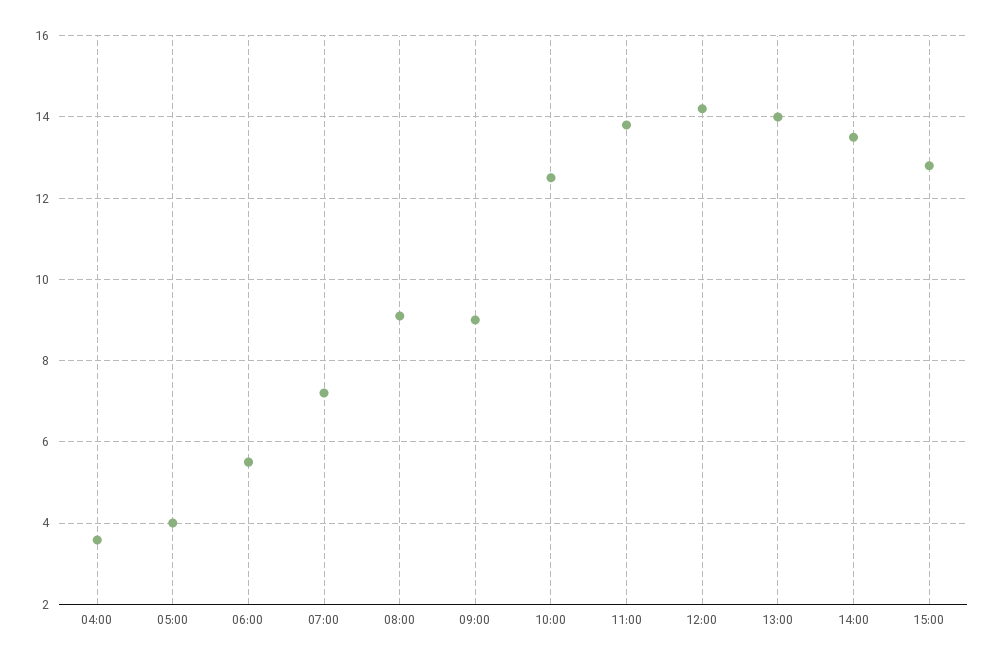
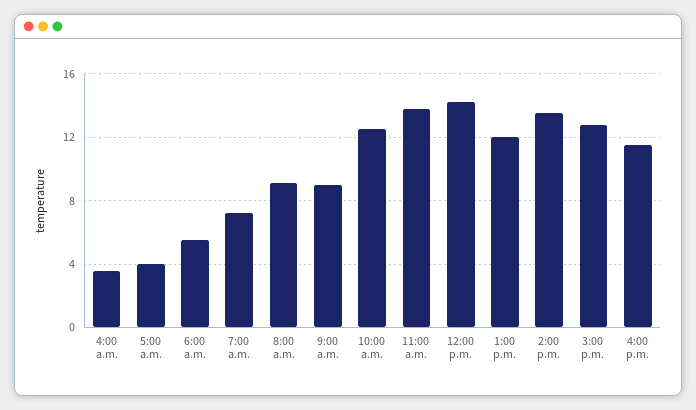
13:00: 14 -> 12
4:00 p.m.: none -> 11.5

